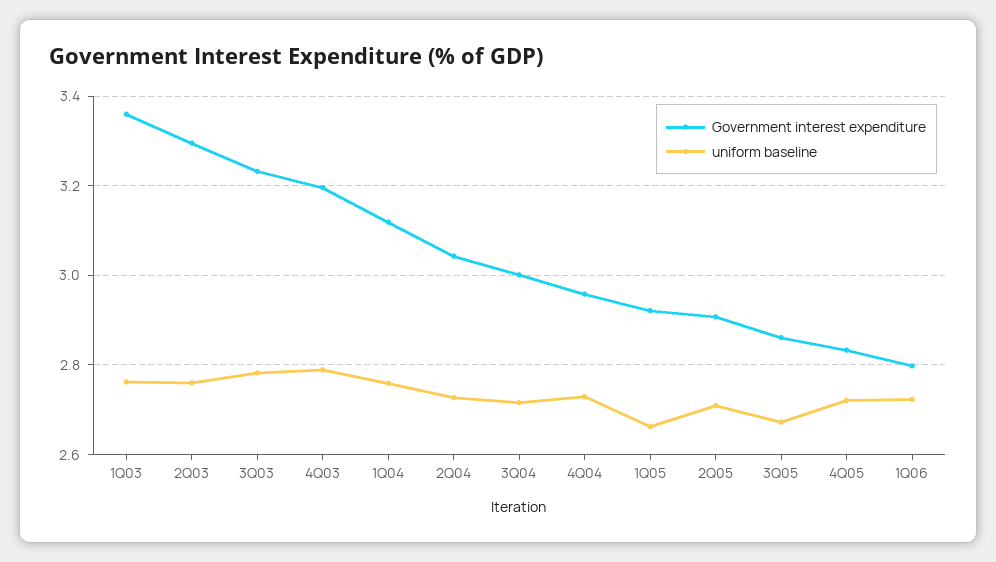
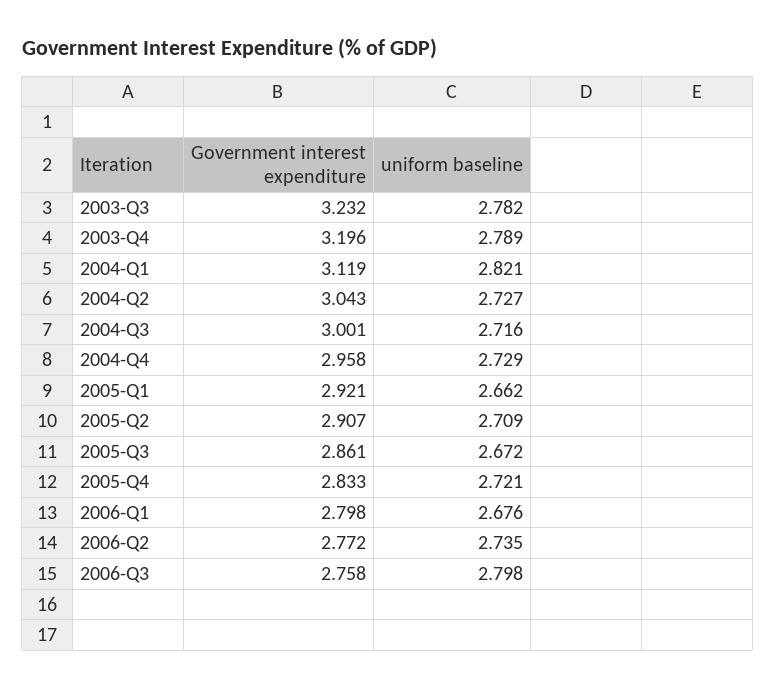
Government interest expenditure, 1Q03: 3.36 -> none
uniform baseline, 1Q03: 2.76 -> none
Government interest expenditure, 2Q03: 3.3 -> none
uniform baseline, 2Q03: 2.76 -> none
uniform baseline, 1Q04: 2.76 -> 2.821
uniform baseline, 1Q06: 2.72 -> 2.676
Government interest expenditure, 2006-Q2: none -> 2.772
uniform baseline, 2006-Q2: none -> 2.735
Government interest expenditure, 2006-Q3: none -> 2.758
uniform baseline, 2006-Q3: none -> 2.798

